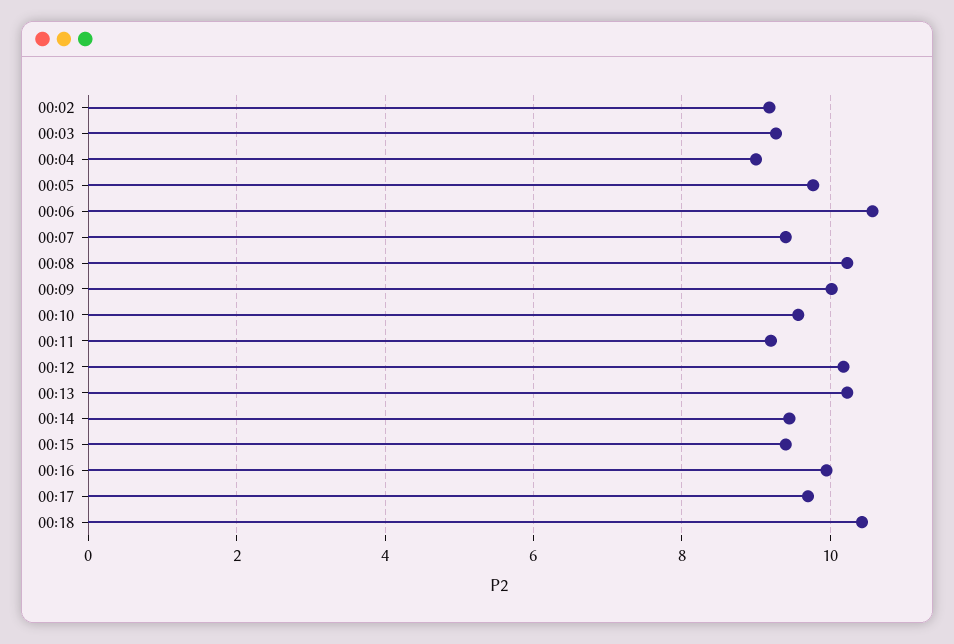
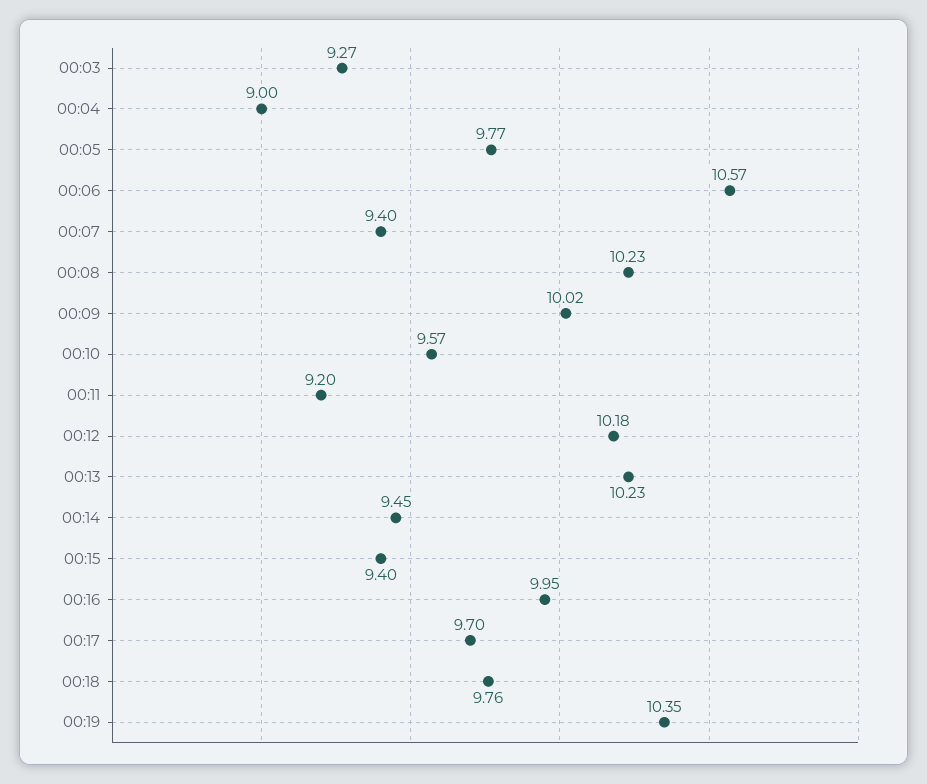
00:02: 9.2 -> none
00:18: 10.4 -> 9.76
00:19: none -> 10.35

